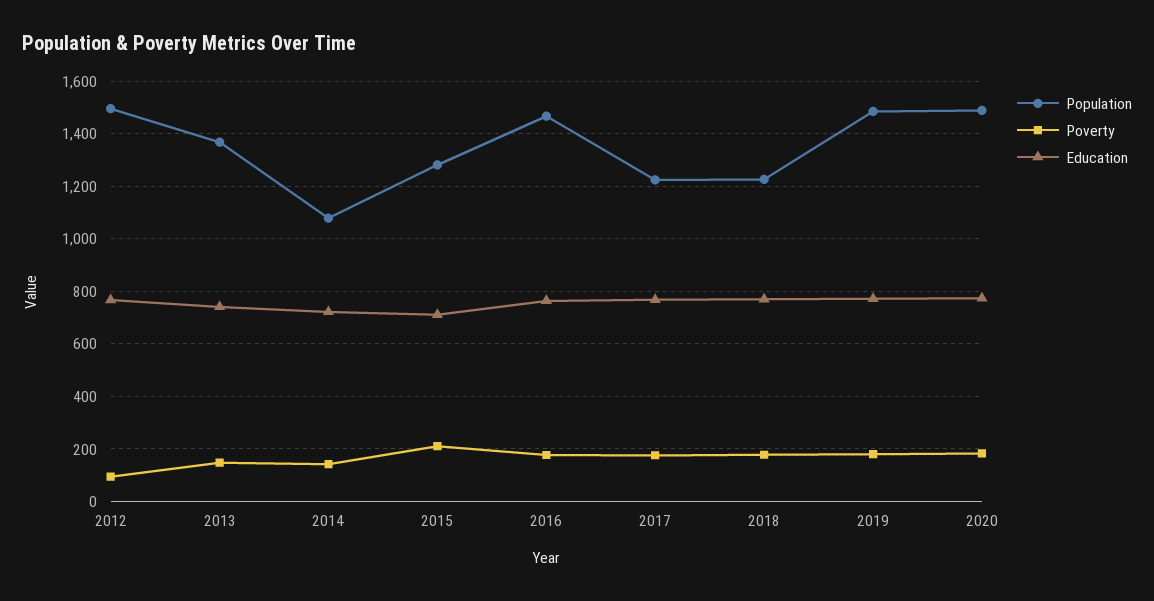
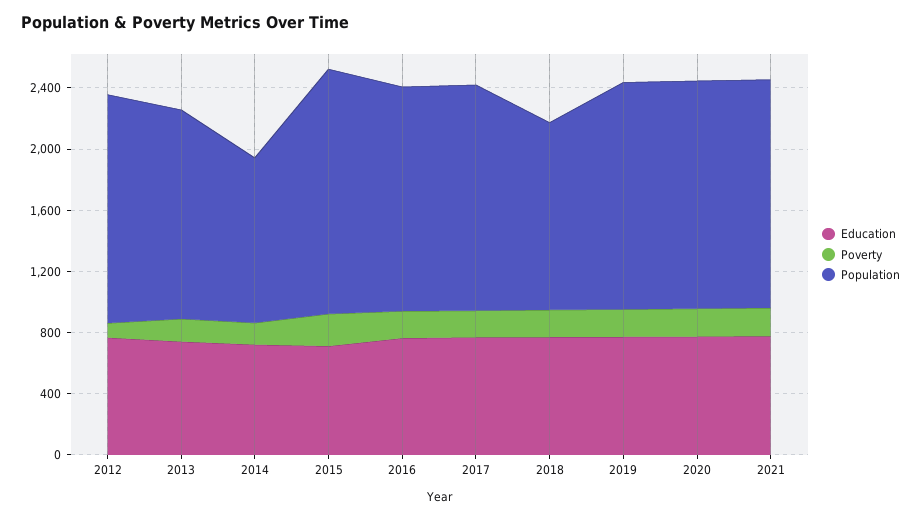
Population, 2015: 1275 -> 1600
Population, 2017: 1225 -> 1500
Education, 2021: none -> 800
Poverty, 2021: none -> 200
Population, 2021: none -> 1500

